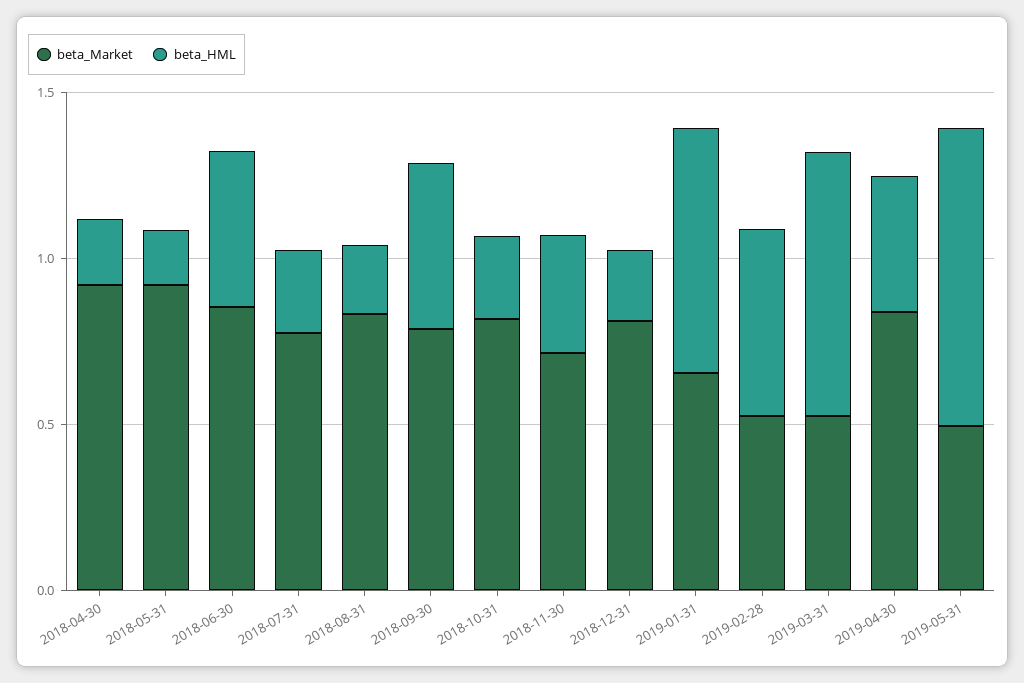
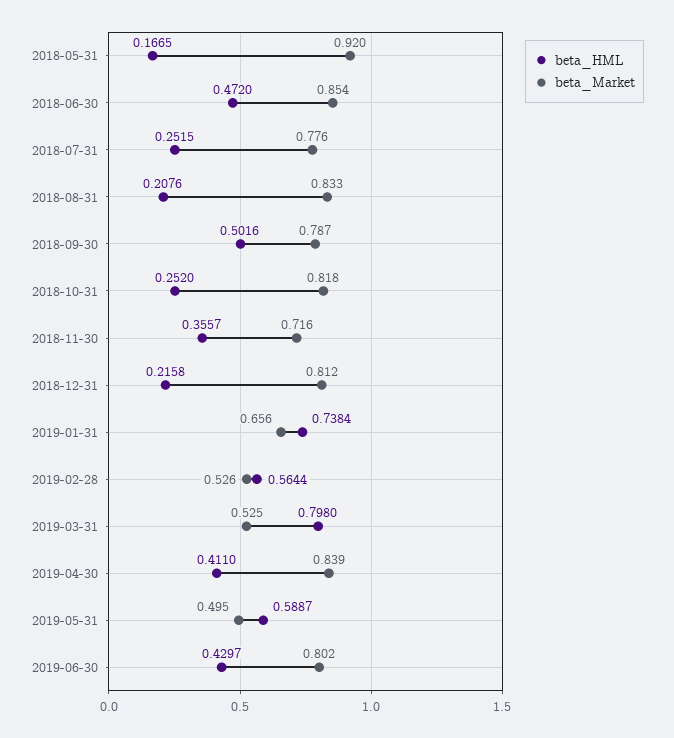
beta_Market, 2018-04-30: 0.9 -> none
beta_HML, 2018-04-30: 0.2 -> none
beta_HML, 2019-05-31: 0.9 -> 0.5887
beta_HML, 2019-06-30: none -> 0.4297
beta_Market, 2019-06-30: none -> 0.802

